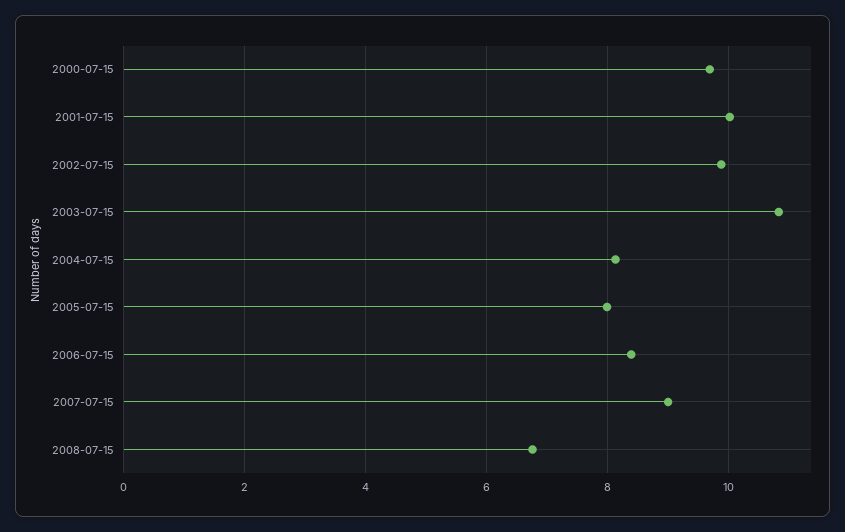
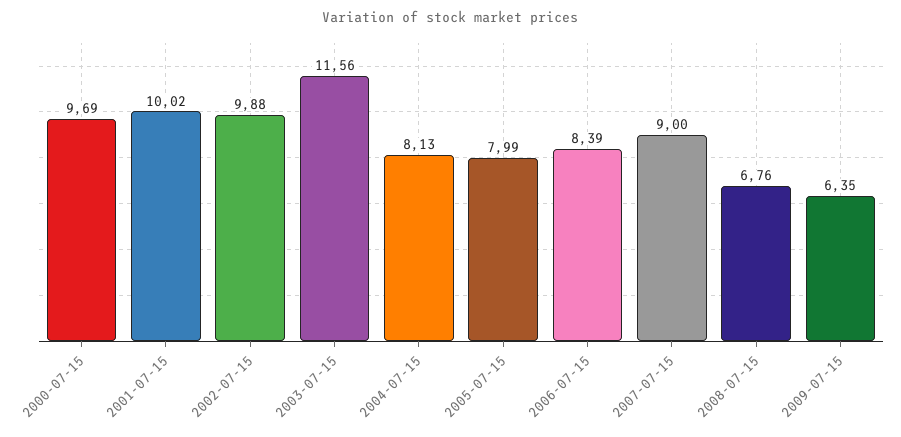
2003-07-15: 10.8 -> 11.56
2009-07-15: none -> 6.35

